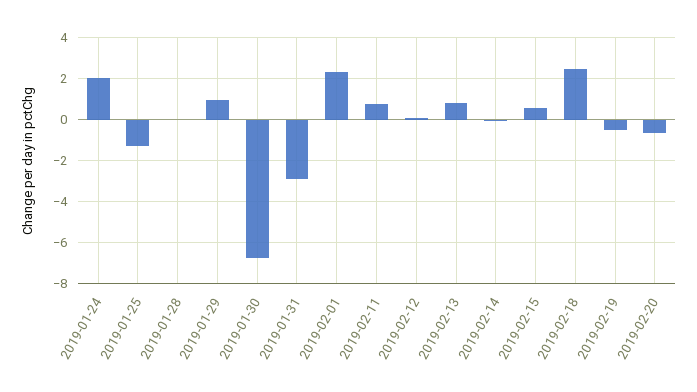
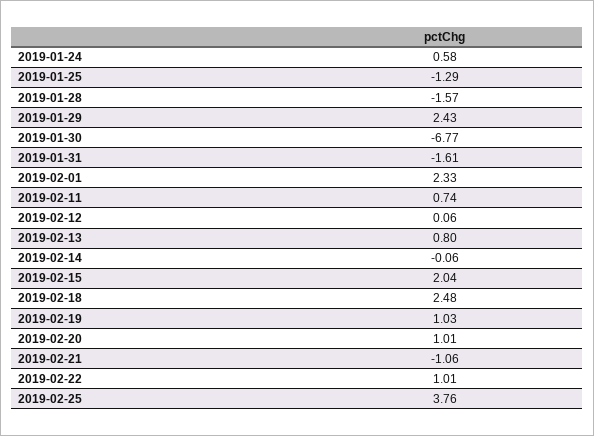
2019-01-24: 2 -> 0.58
2019-01-28: 0 -> -1.57
2019-01-29: 1 -> 2.43
2019-01-31: -3 -> -1.61
2019-02-15: 0.5 -> 2.04
2019-02-19: -0.5 -> 1.03
2019-02-20: -0.5 -> 1.01
2019-02-21: none -> -1.06
2019-02-22: none -> 1.01
2019-02-25: none -> 3.76

